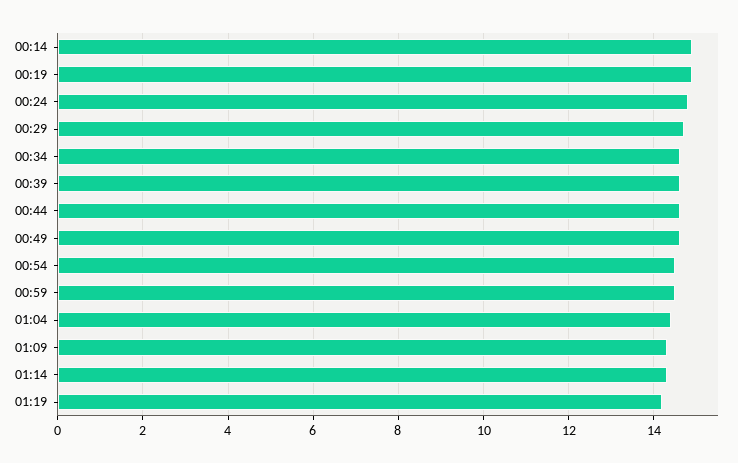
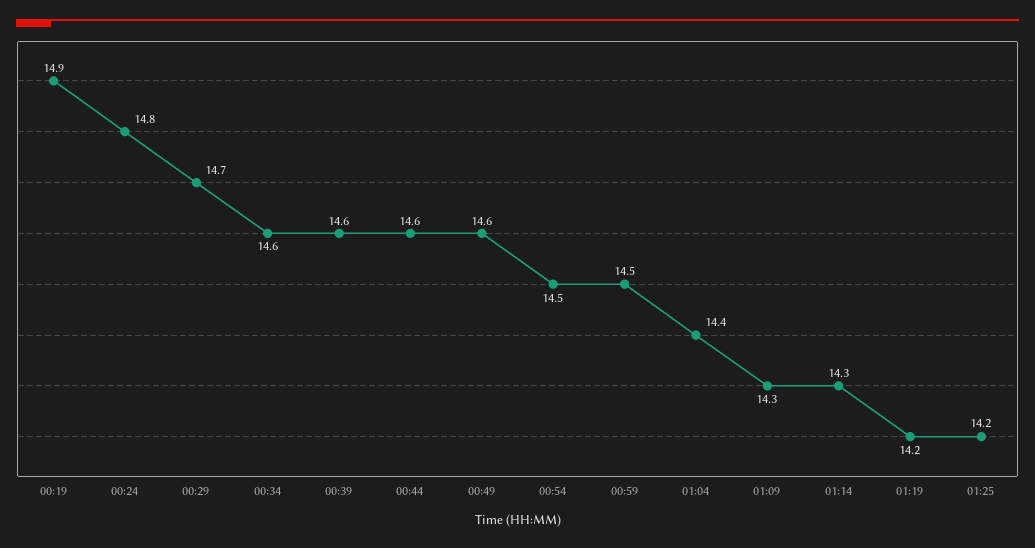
00:14: 15 -> none
01:25: none -> 14.2

